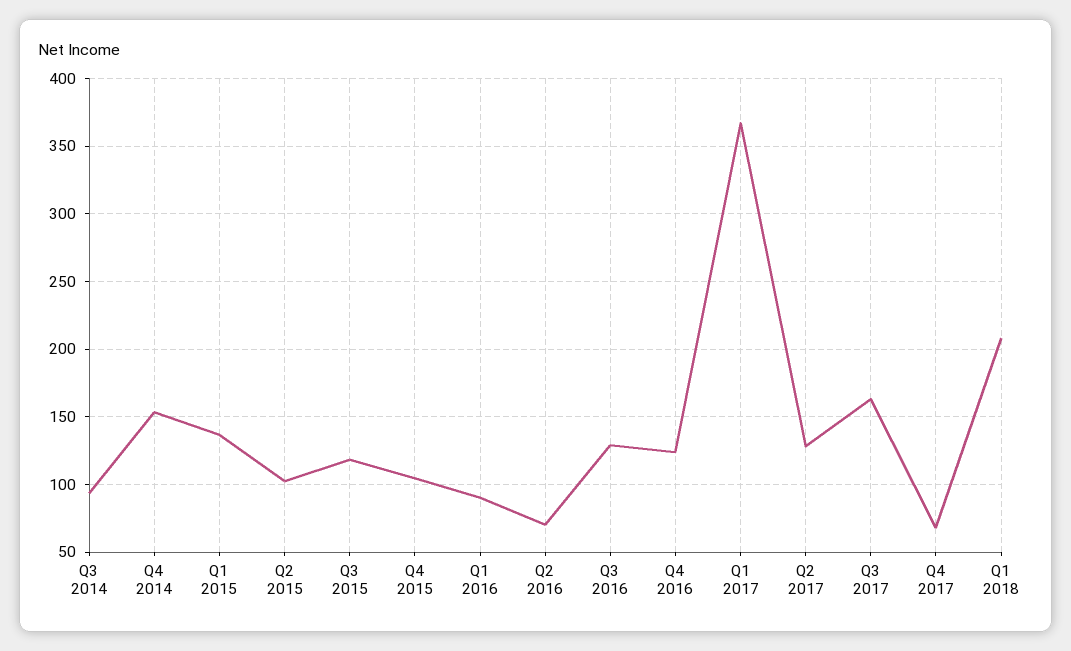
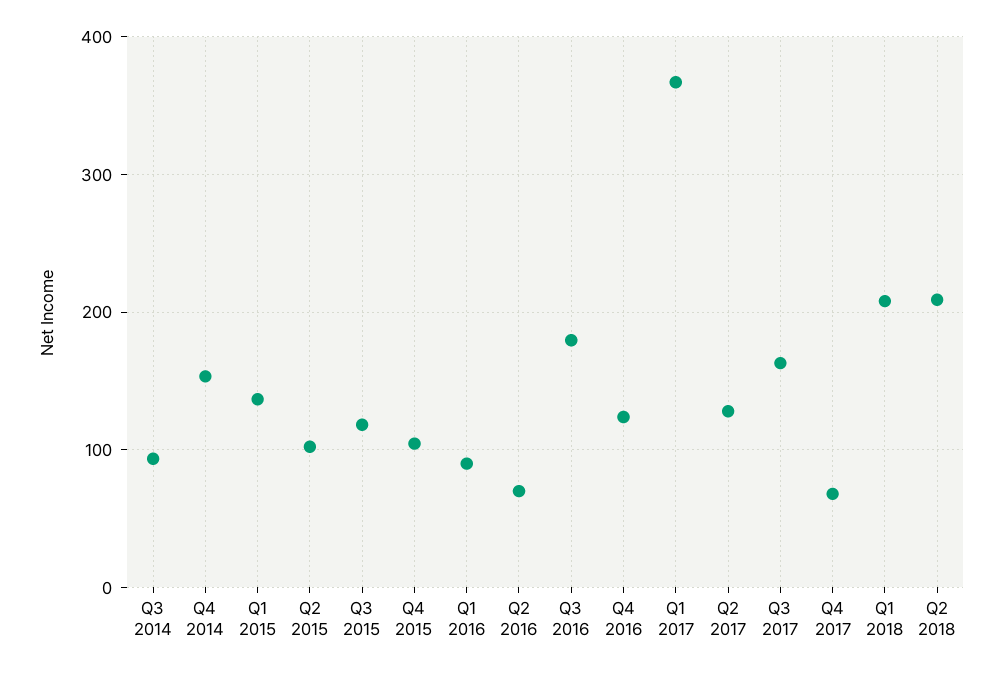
Q3 2016: 130 -> 180
Q2 2018: none -> 210

